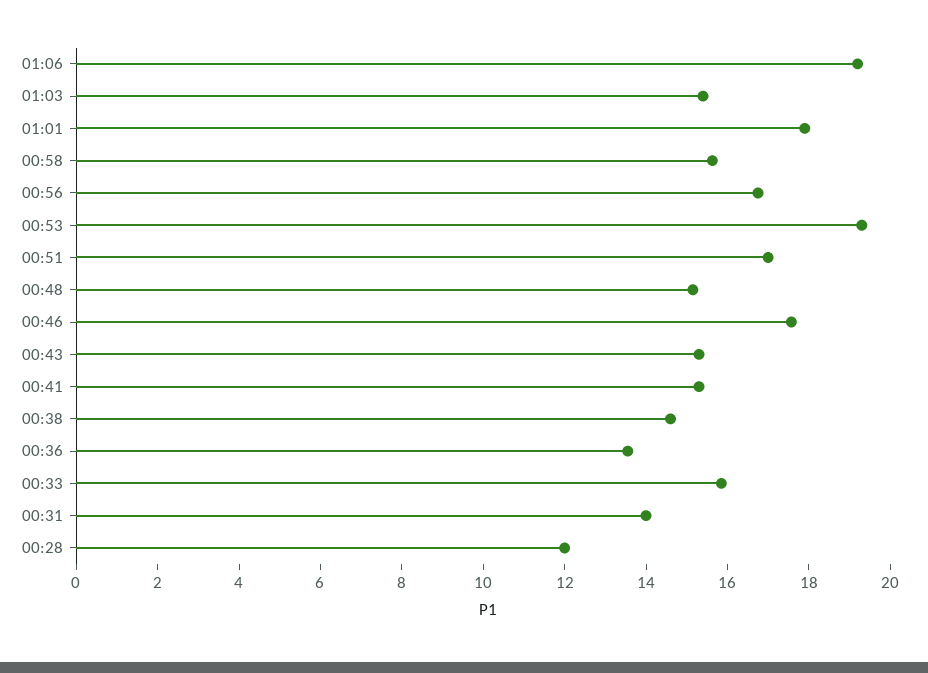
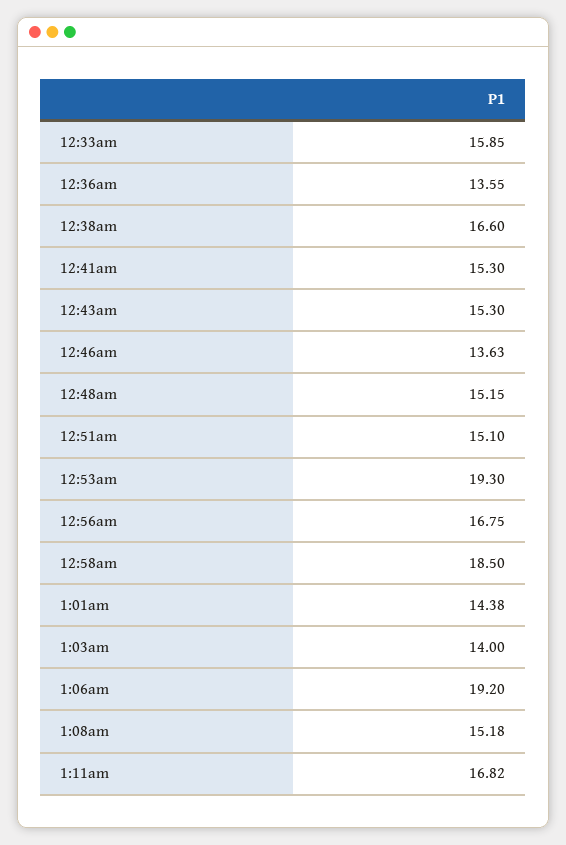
01:03: 15.5 -> 14
01:01: 18 -> 14.38
00:58: 15.5 -> 18.5
00:51: 17 -> 15.1
00:46: 17.5 -> 13.63
00:38: 14.5 -> 16.6
00:31: 14 -> none
00:28: 12 -> none
1:08am: none -> 15.18
1:11am: none -> 16.82

